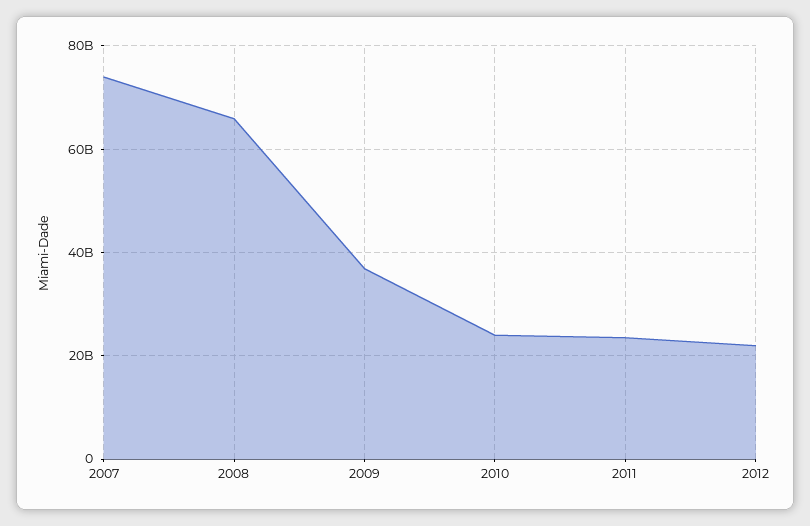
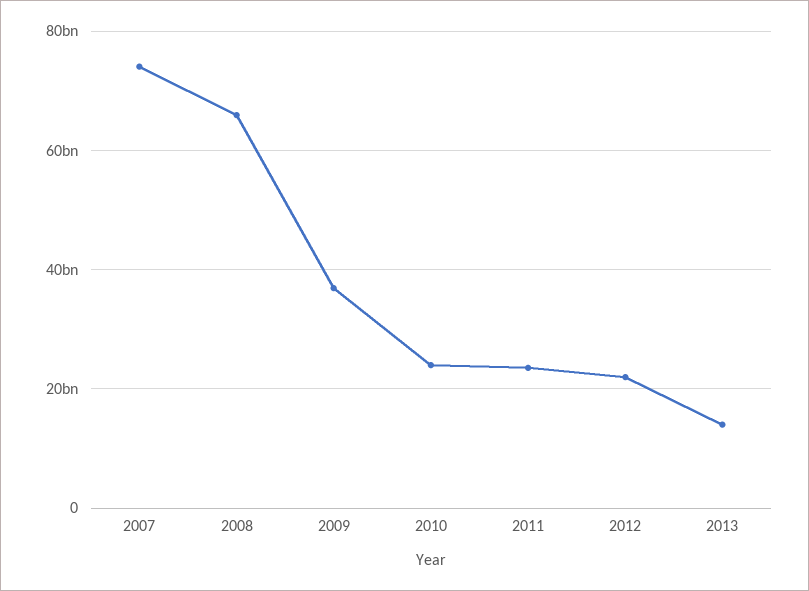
2013: none -> 14000000000

